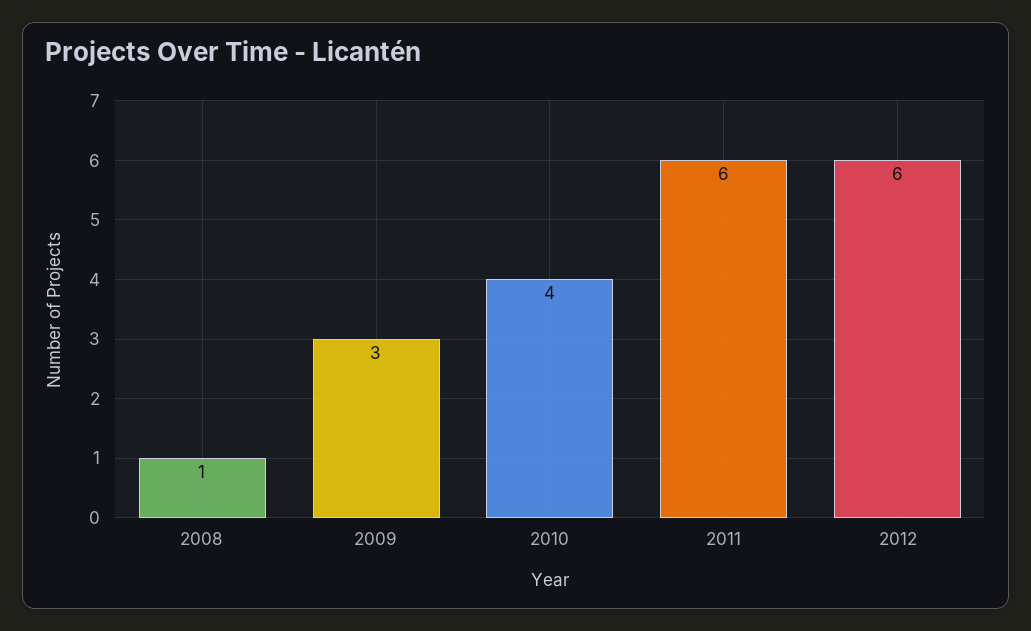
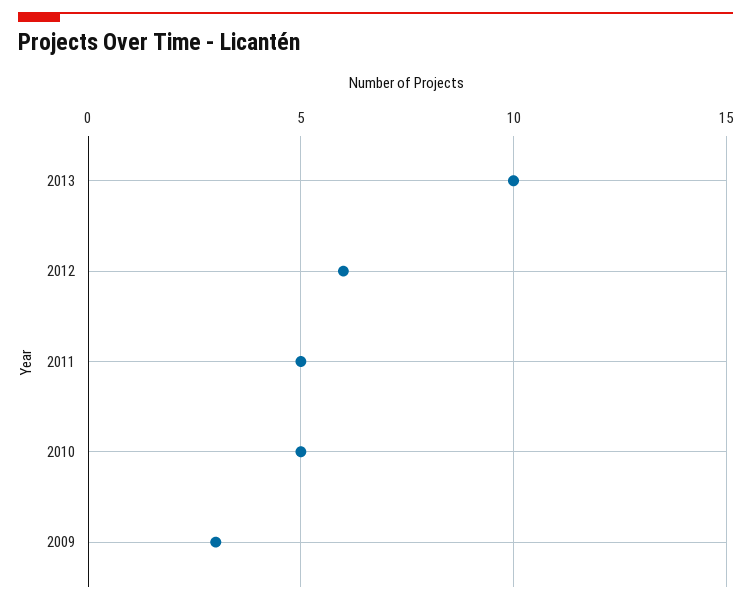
2008: 1 -> none
2010: 4 -> 5
2011: 6 -> 5
2013: none -> 10

